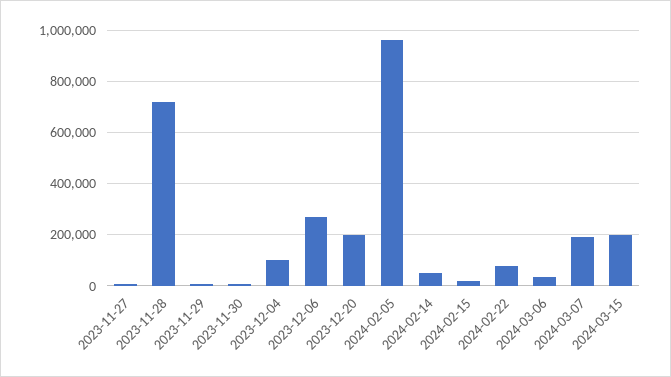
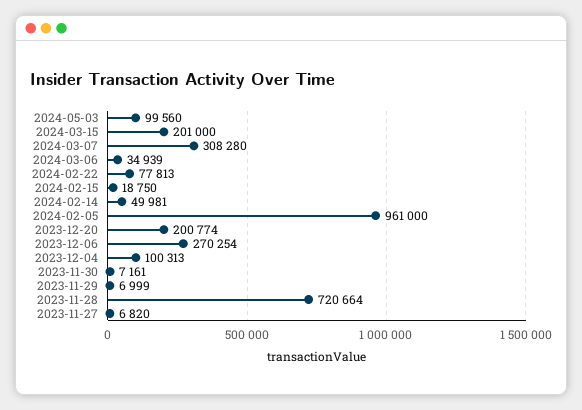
2024-03-07: 200000 -> 308280
2024-05-03: none -> 99560

